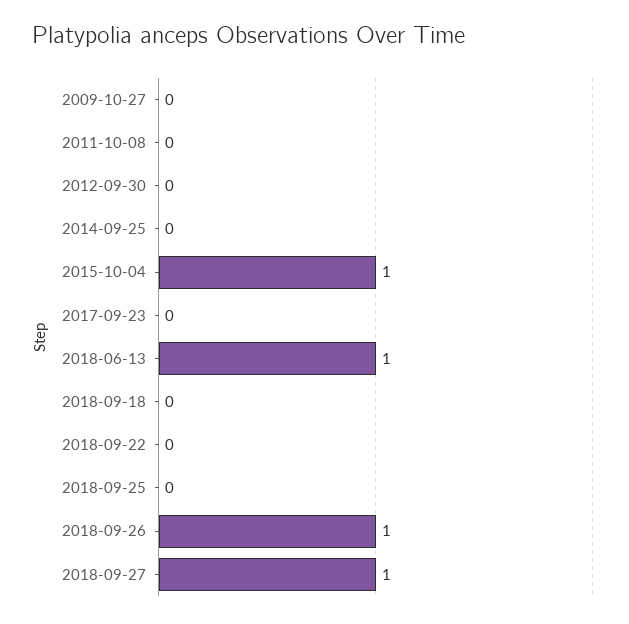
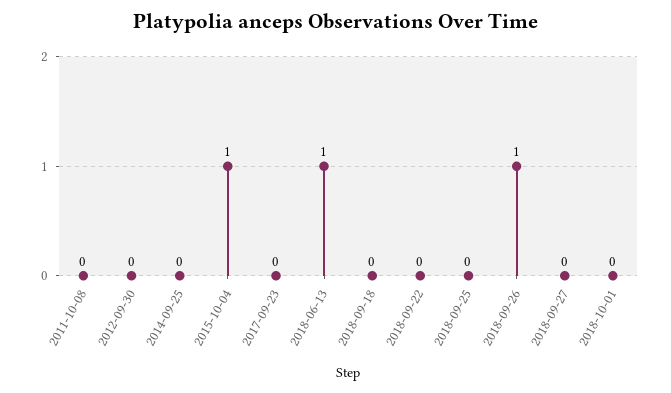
2009-10-27: 0 -> none
2018-09-27: 1 -> 0
2018-10-01: none -> 0

